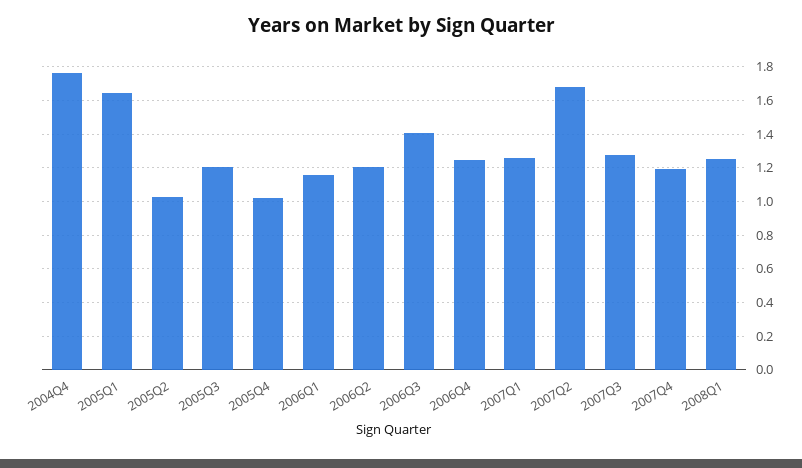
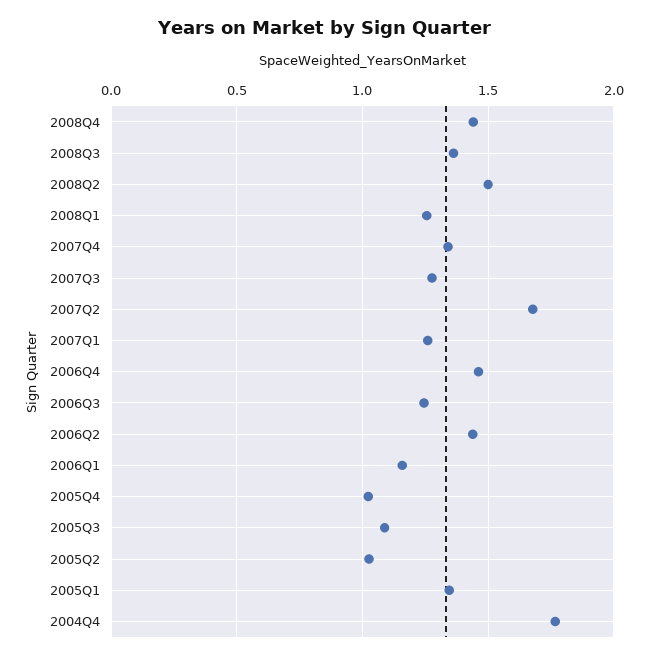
2005Q1: 1.65 -> 1.35
2005Q3: 1.2 -> 1.1
2006Q2: 1.2 -> 1.45
2006Q3: 1.4 -> 1.25
2006Q4: 1.25 -> 1.45
2007Q4: 1.2 -> 1.35
2008Q4: none -> 1.45
2008Q3: none -> 1.35
2008Q2: none -> 1.5

